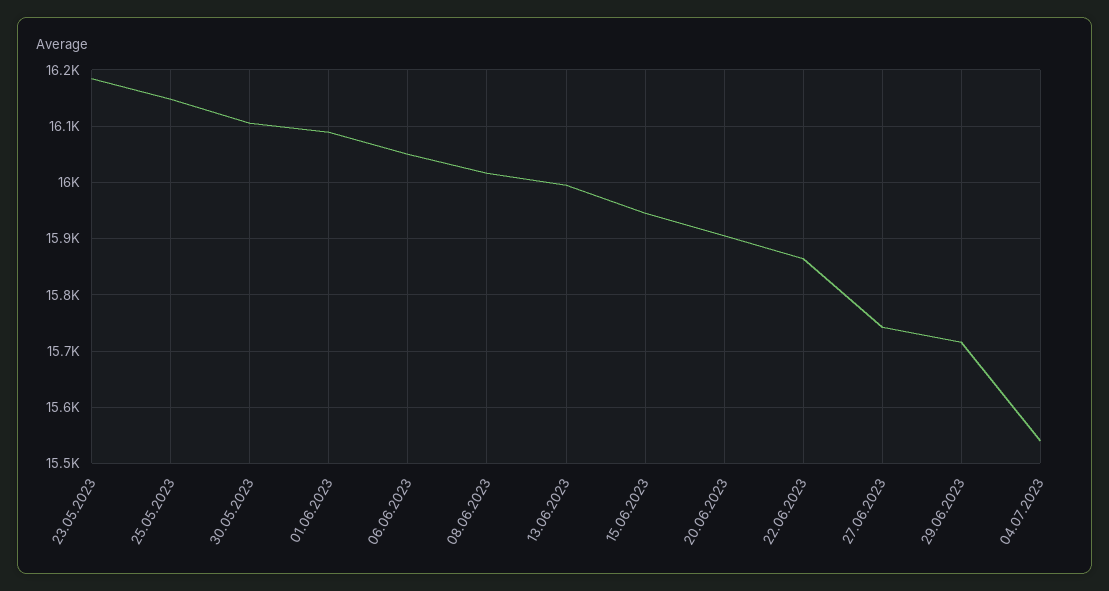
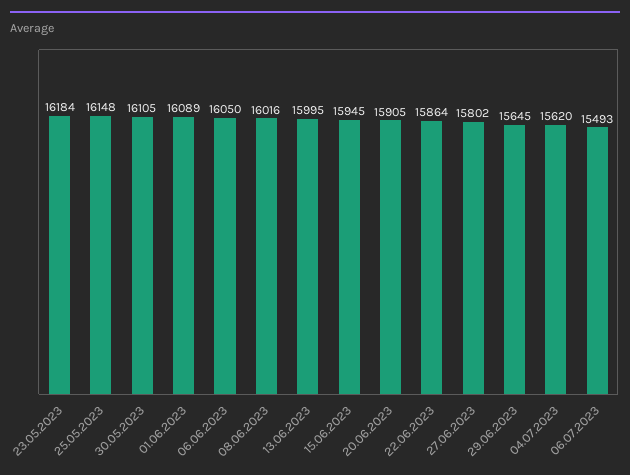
27.06.2023: 15740 -> 15802
29.06.2023: 15720 -> 15645
04.07.2023: 15540 -> 15620
06.07.2023: none -> 15493

